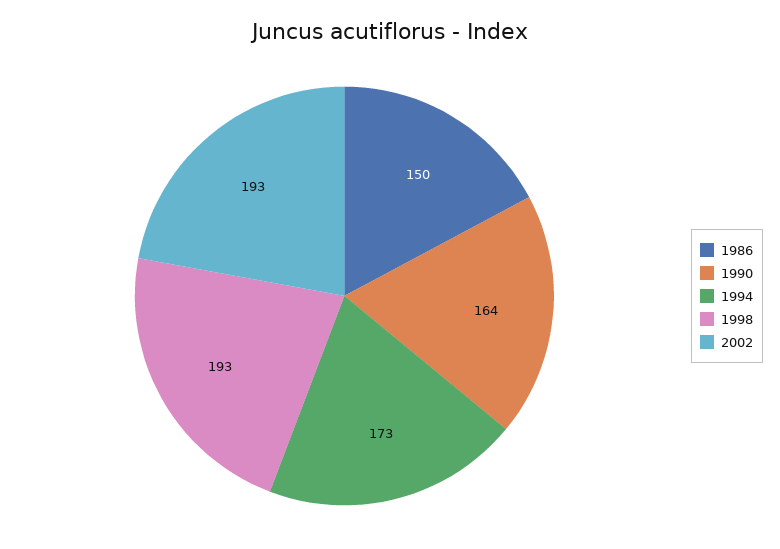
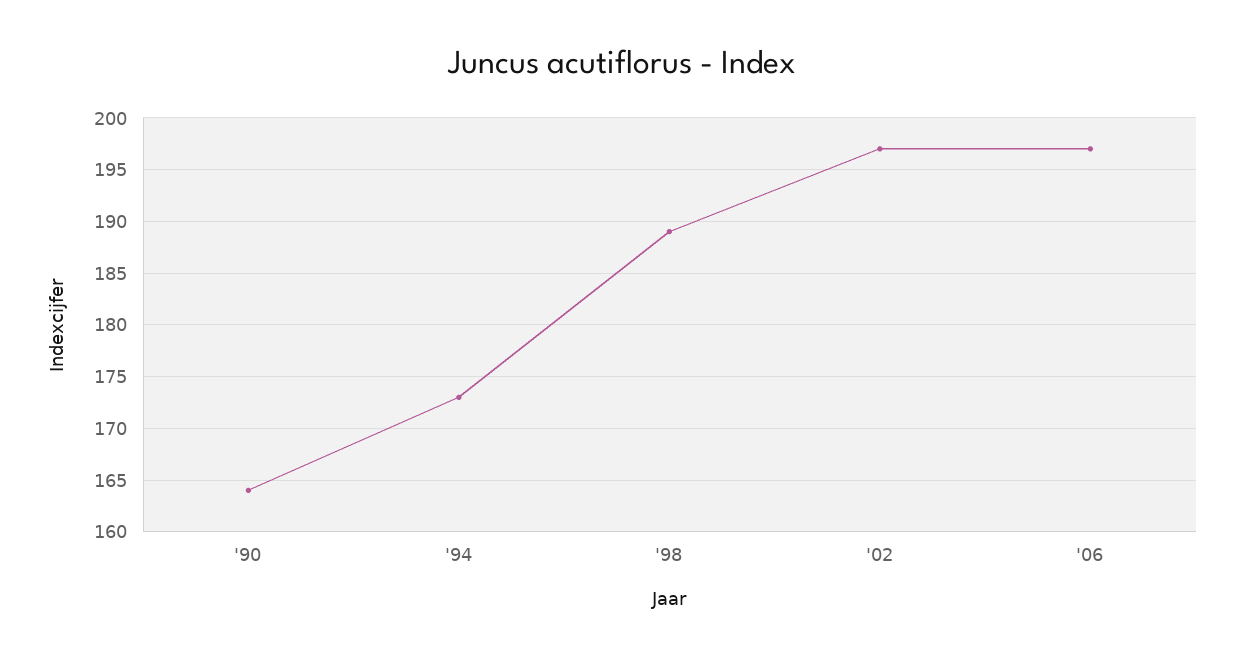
1986: 150 -> none
1998: 193 -> 189
2002: 193 -> 197
'06: none -> 197

